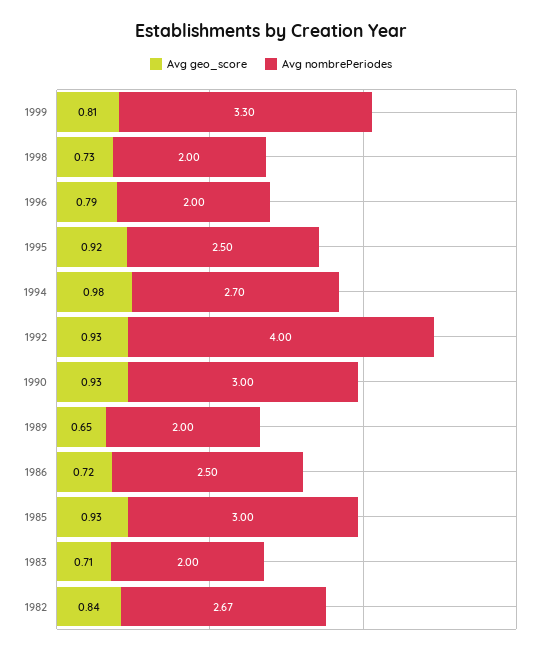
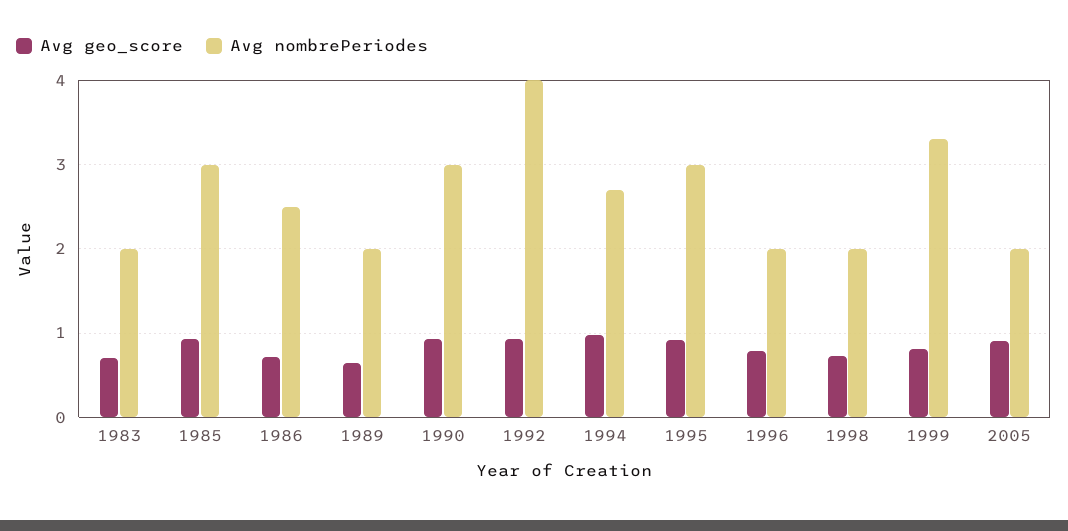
Avg nombrePeriodes, 1995: 2.5 -> 3
Avg geo_score, 1982: 0.84 -> none
Avg nombrePeriodes, 1982: 2.67 -> none
Avg geo_score, 2005: none -> 0.9
Avg nombrePeriodes, 2005: none -> 2

